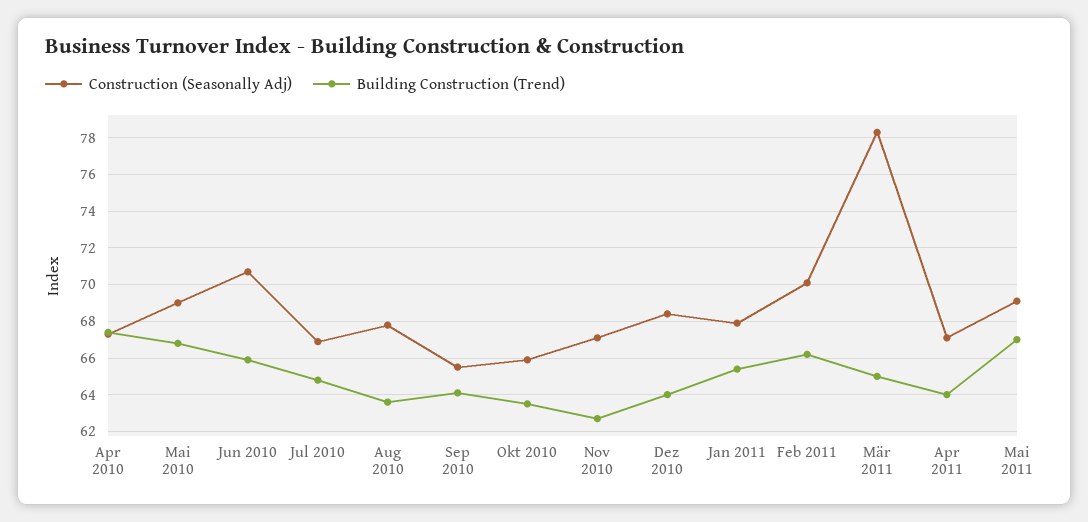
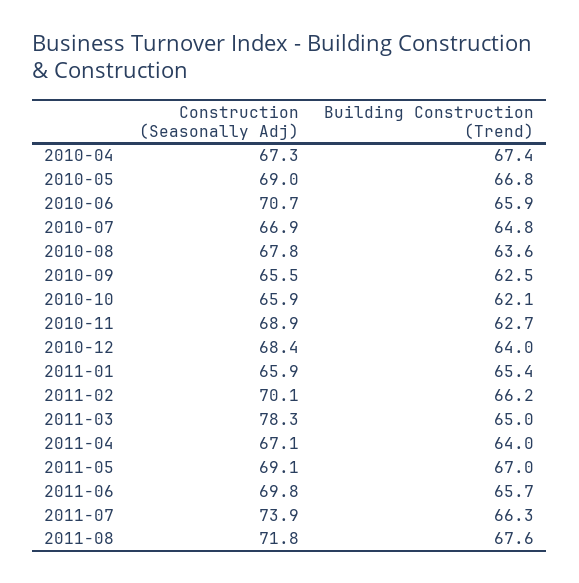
Building Construction (Trend), Sep 2010: 64 -> 62.5
Building Construction (Trend), Okt 2010: 63.5 -> 62.1
Construction (Seasonally Adj), Nov 2010: 67 -> 68.9
Construction (Seasonally Adj), Jan 2011: 68 -> 65.9
Construction (Seasonally Adj), 2011-06: none -> 69.8
Building Construction (Trend), 2011-06: none -> 65.7
Construction (Seasonally Adj), 2011-07: none -> 73.9
Building Construction (Trend), 2011-07: none -> 66.3
Construction (Seasonally Adj), 2011-08: none -> 71.8
Building Construction (Trend), 2011-08: none -> 67.6

